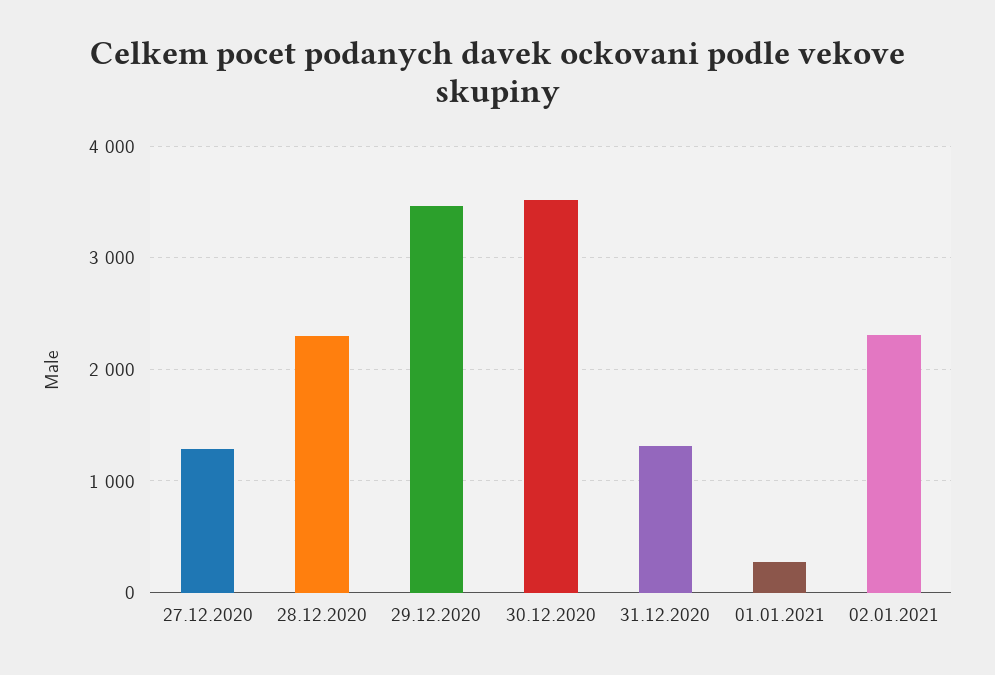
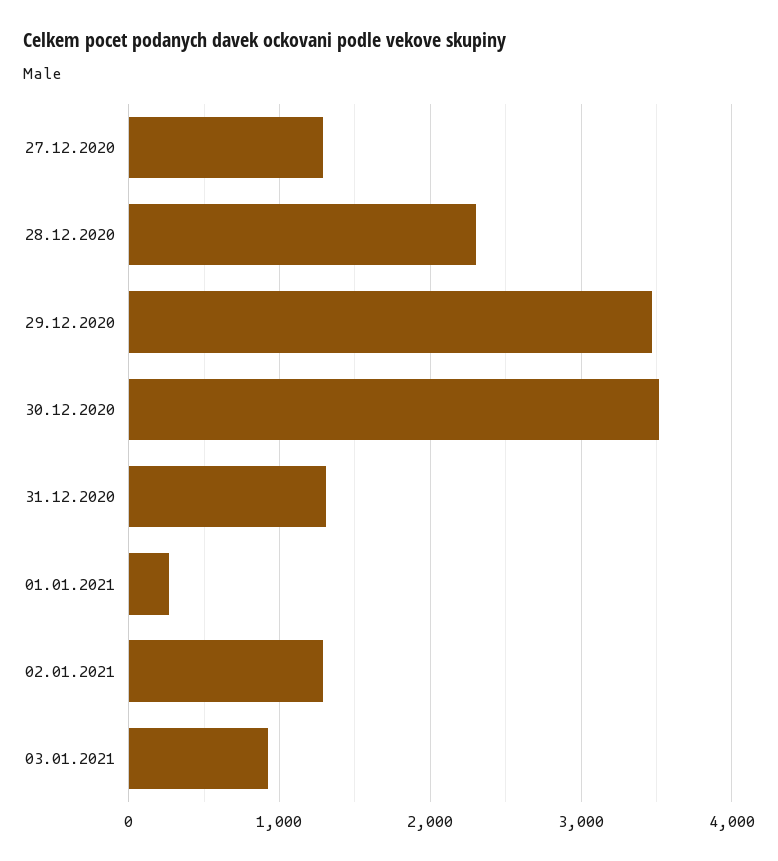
02.01.2021: 2300 -> 1300
03.01.2021: none -> 900

